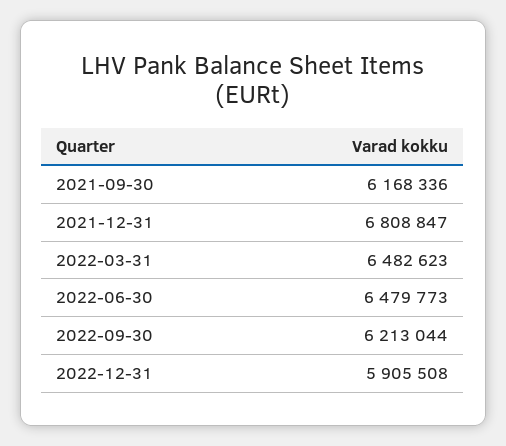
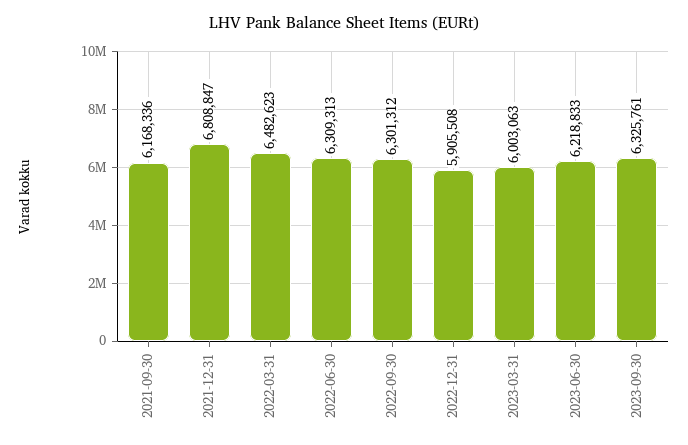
2022-06-30: 6479773 -> 6309313
2022-09-30: 6213044 -> 6301312
2023-03-31: none -> 6003063
2023-06-30: none -> 6218833
2023-09-30: none -> 6325761

